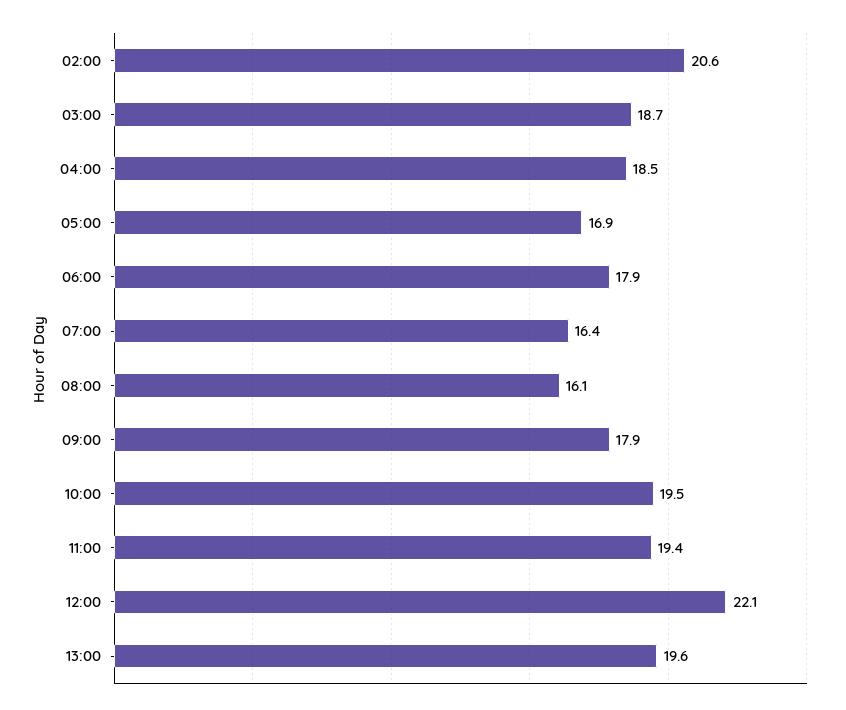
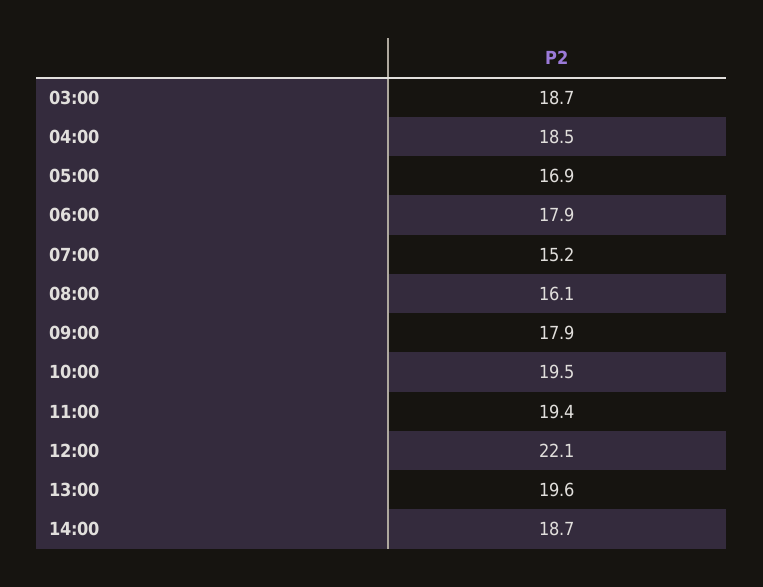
02:00: 20.6 -> none
07:00: 16.4 -> 15.2
14:00: none -> 18.7

